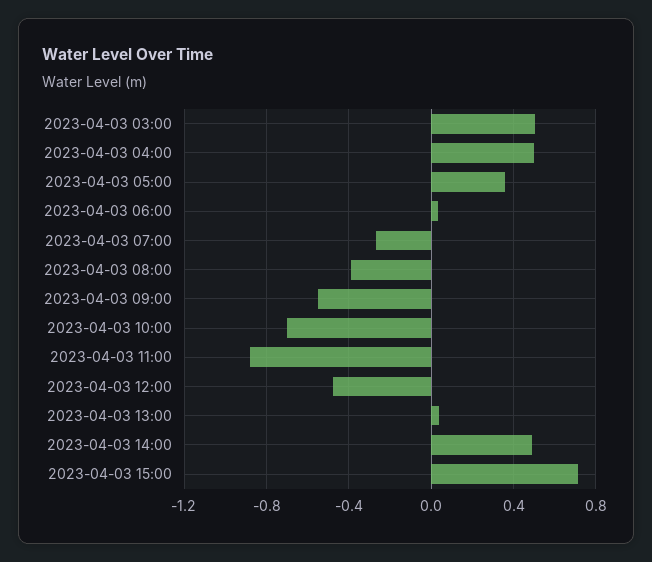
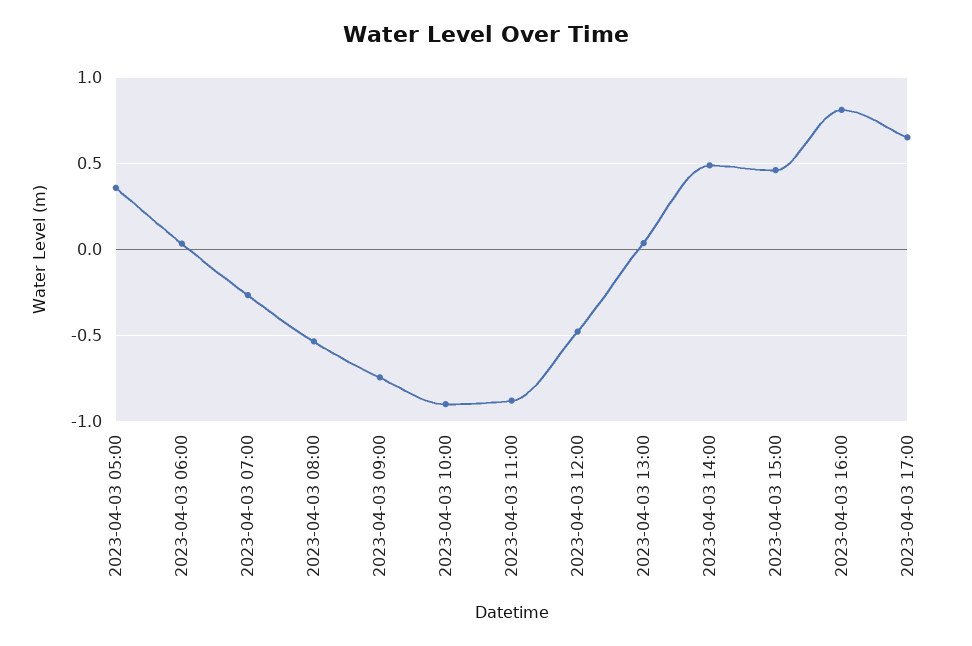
2023-04-03 03:00: 0.5 -> none
2023-04-03 04:00: 0.5 -> none
2023-04-03 08:00: -0.4 -> -0.55
2023-04-03 09:00: -0.55 -> -0.75
2023-04-03 10:00: -0.7 -> -0.9
2023-04-03 15:00: 0.7 -> 0.45
2023-04-03 16:00: none -> 0.8
2023-04-03 17:00: none -> 0.65

